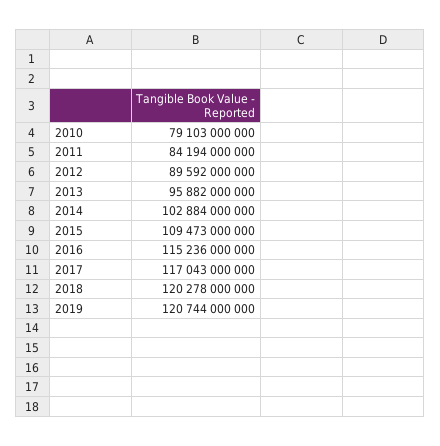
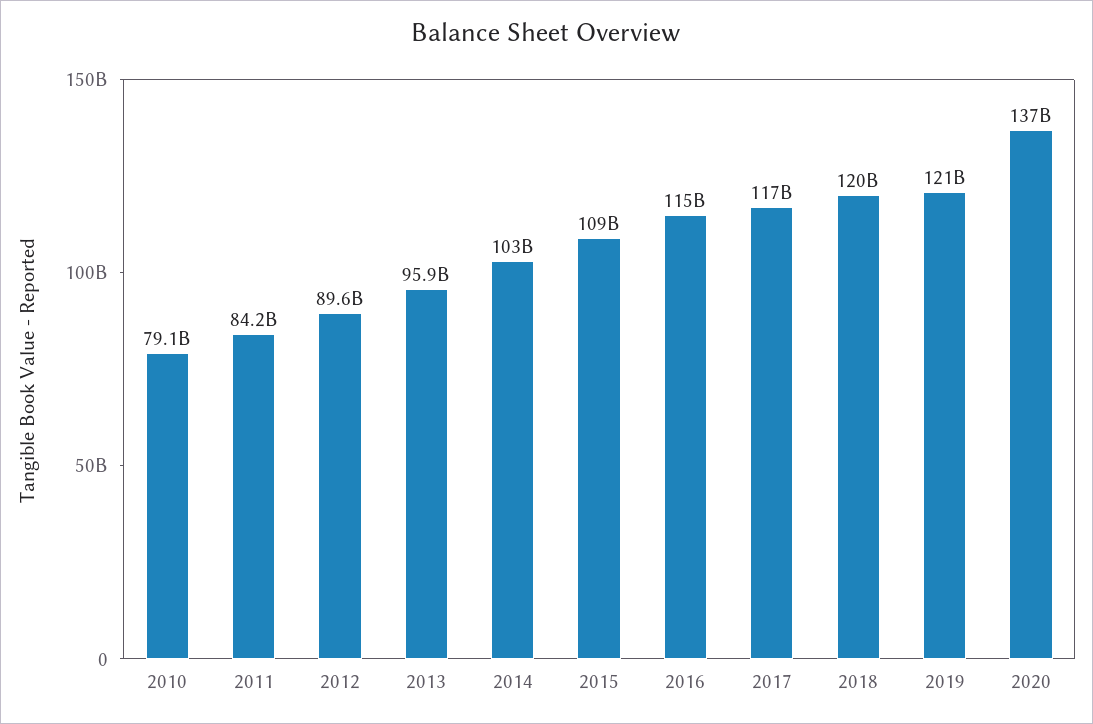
2020: none -> 137000000000

